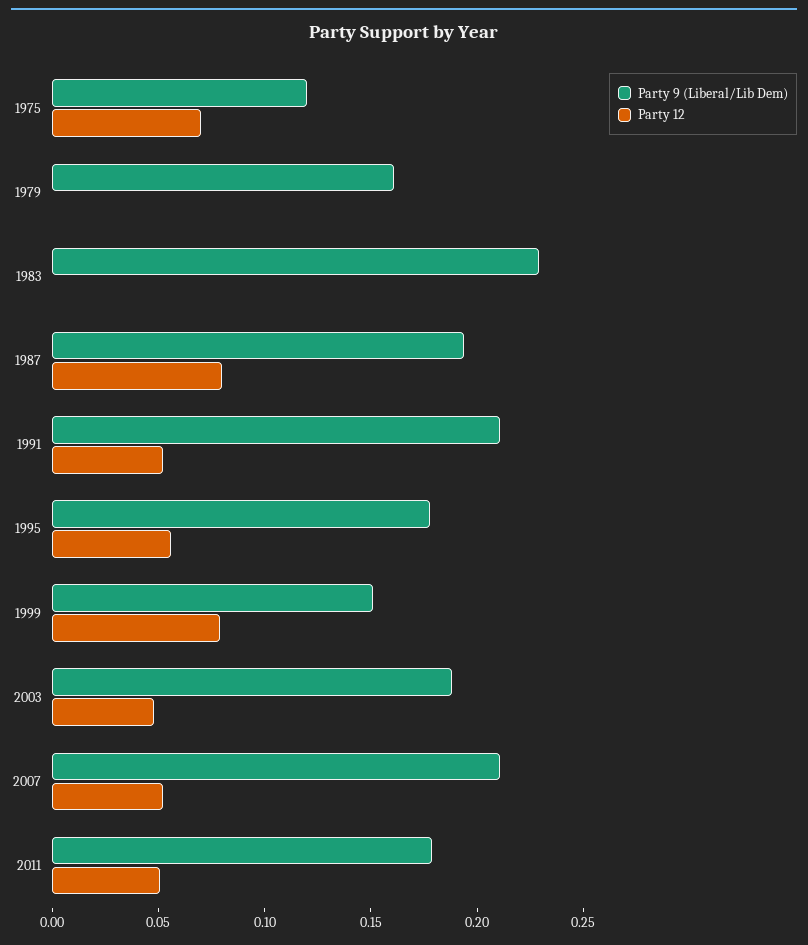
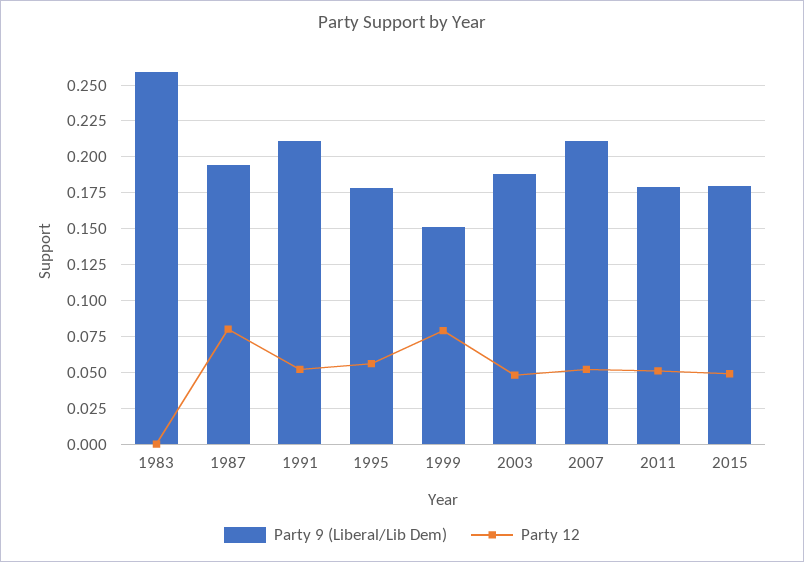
Party 9 (Liberal/Lib Dem), 1975: 0.12 -> none
Party 12, 1975: 0.07 -> none
Party 9 (Liberal/Lib Dem), 1979: 0.16 -> none
Party 12, 1979: 0 -> none
Party 9 (Liberal/Lib Dem), 1983: 0.23 -> 0.26
Party 9 (Liberal/Lib Dem), 2015: none -> 0.18
Party 12, 2015: none -> 0.05

